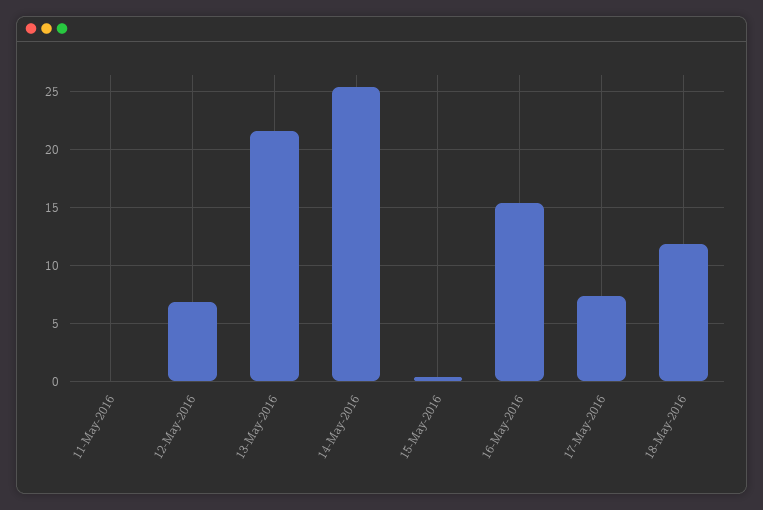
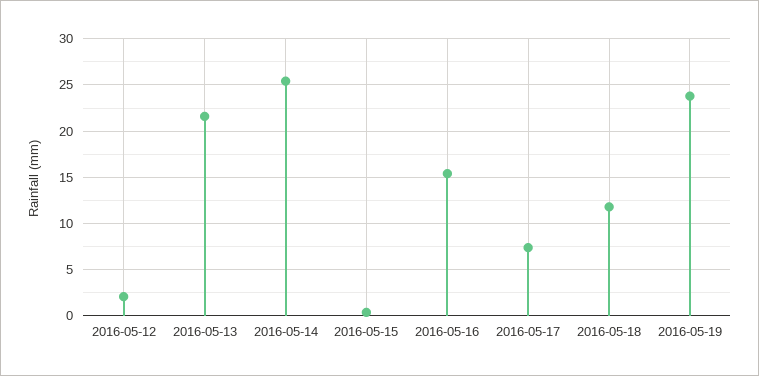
11-May-2016: 0 -> none
12-May-2016: 7 -> 2
2016-05-19: none -> 24

